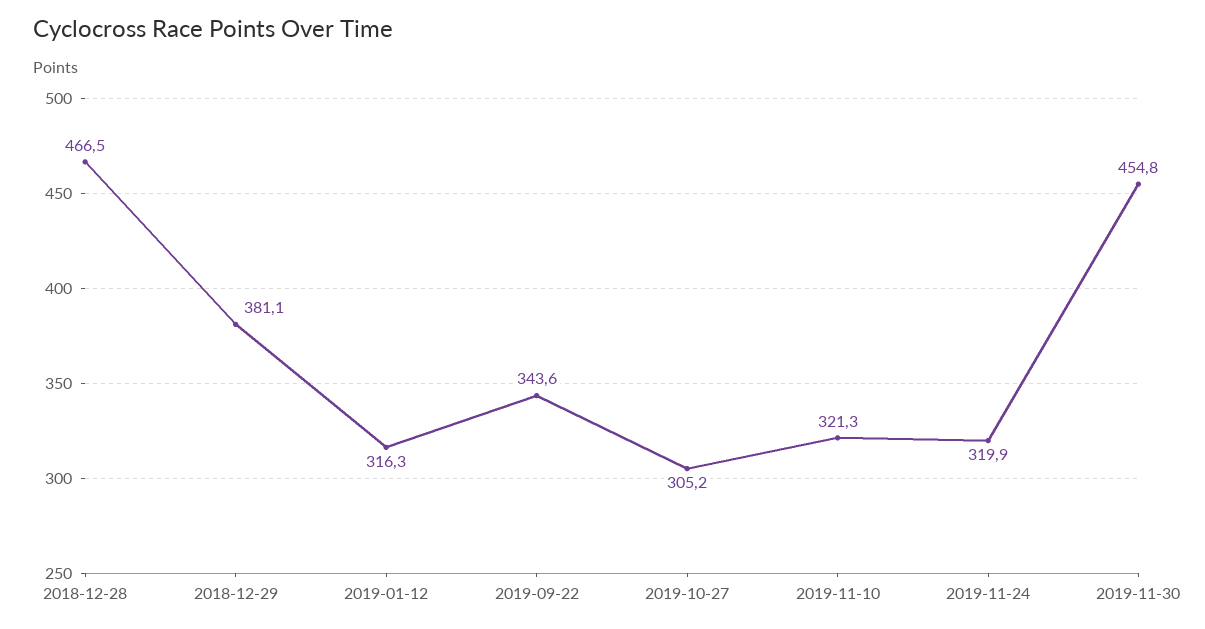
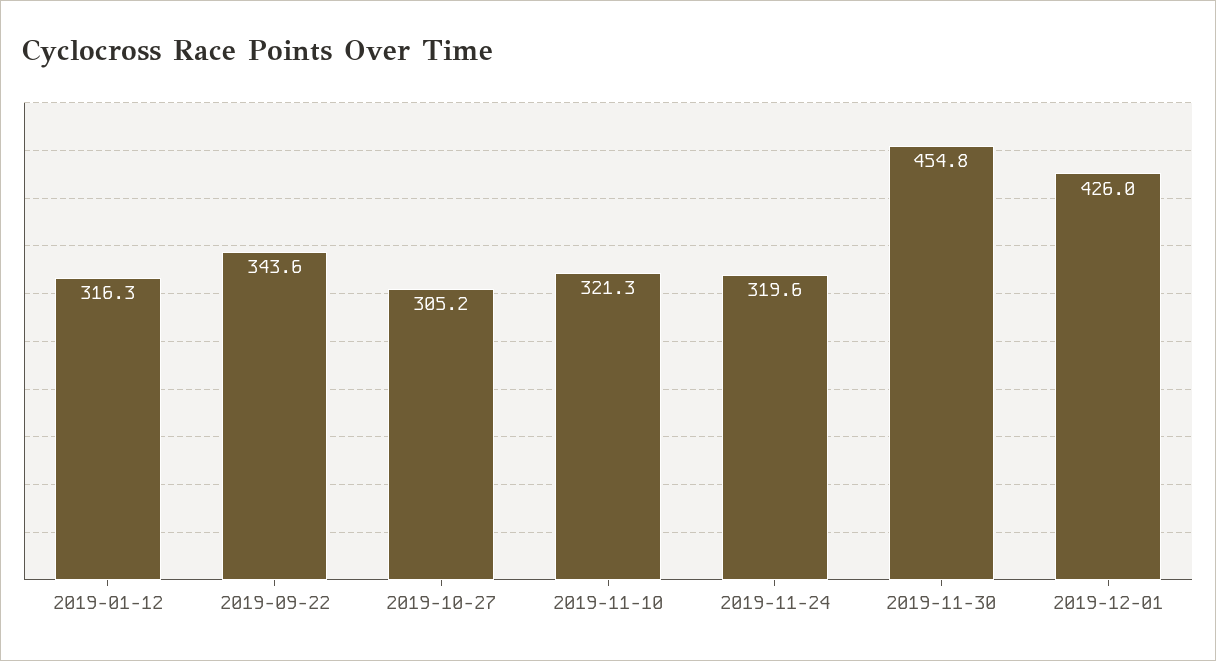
2018-12-28: 466.5 -> none
2018-12-29: 381.1 -> none
2019-11-24: 319.9 -> 319.6
2019-12-01: none -> 426

